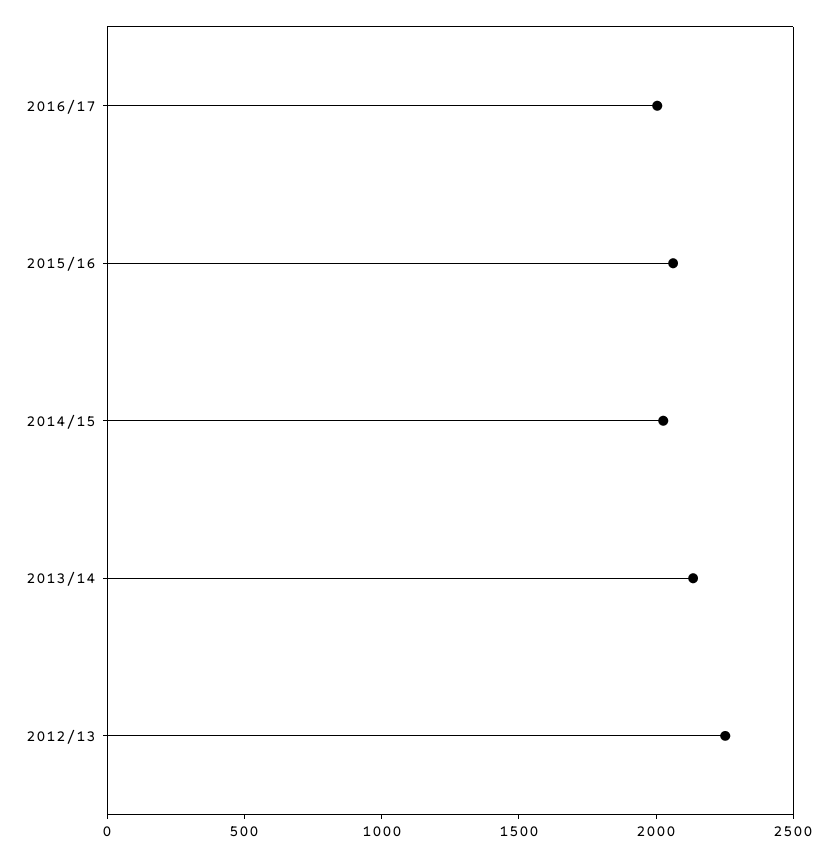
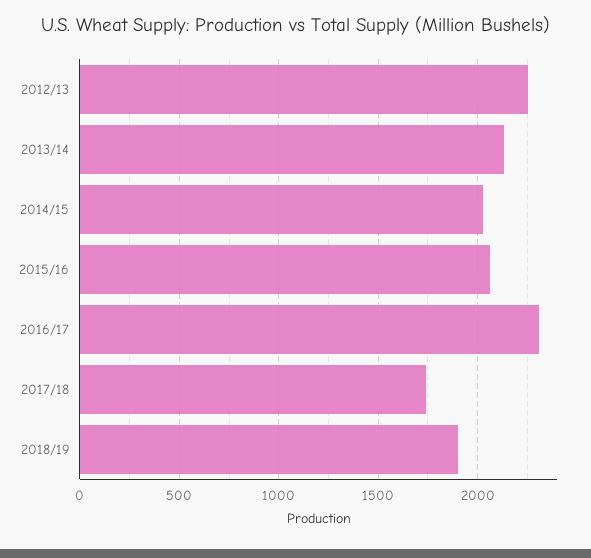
2016/17: 2000 -> 2300
2017/18: none -> 1750
2018/19: none -> 1900

